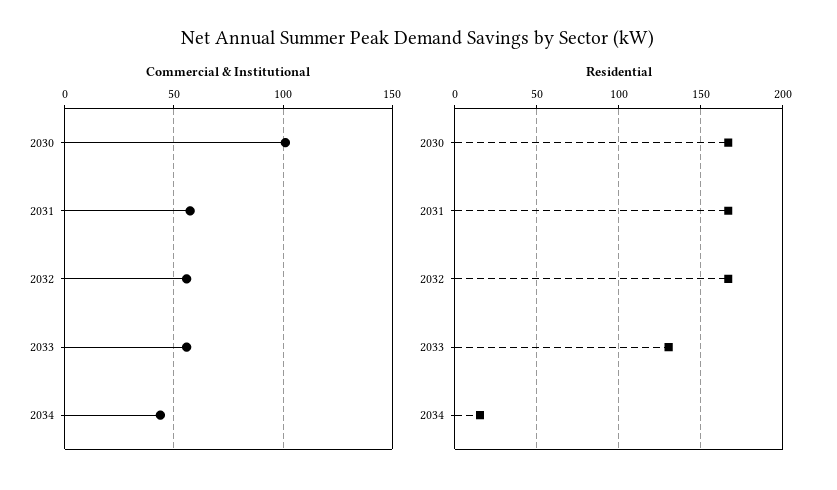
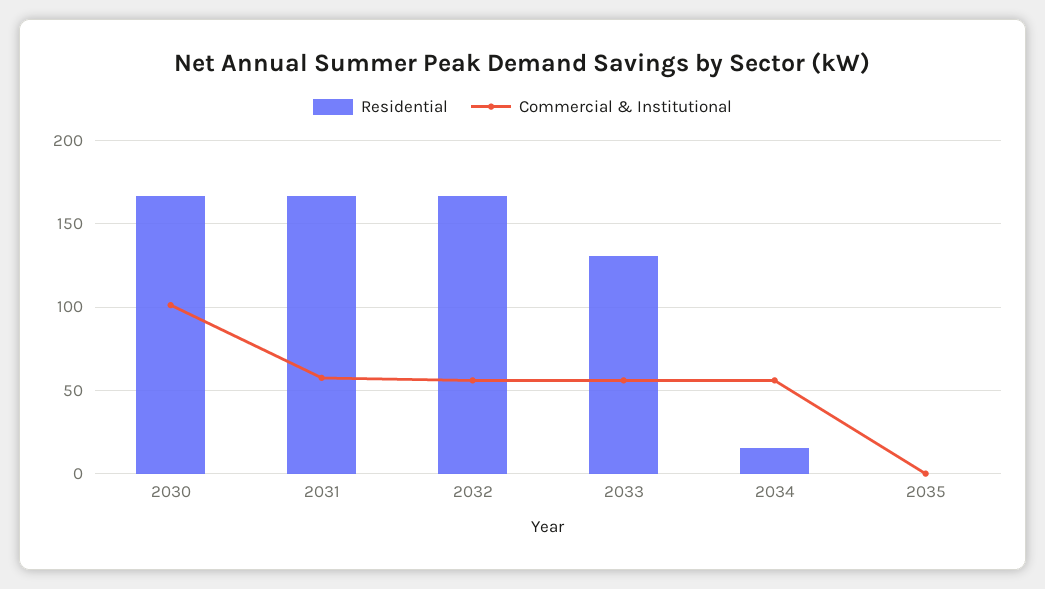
Commercial & Institutional, 2034: 45 -> 55
Residential, 2035: none -> 0
Commercial & Institutional, 2035: none -> 0

